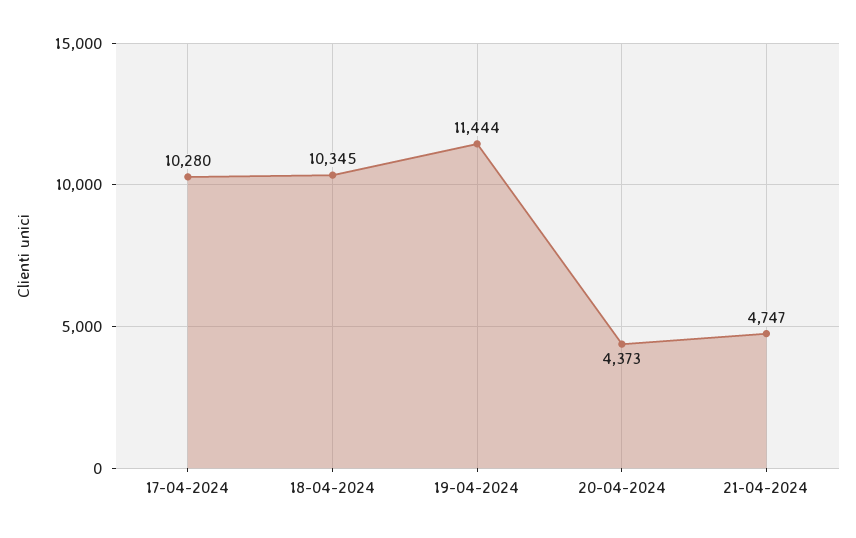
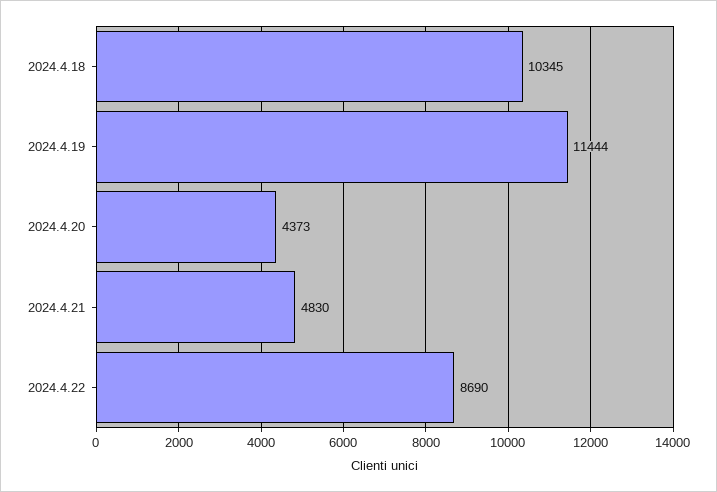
17-04-2024: 10280 -> none
21-04-2024: 4747 -> 4830
2024.4.22: none -> 8690

